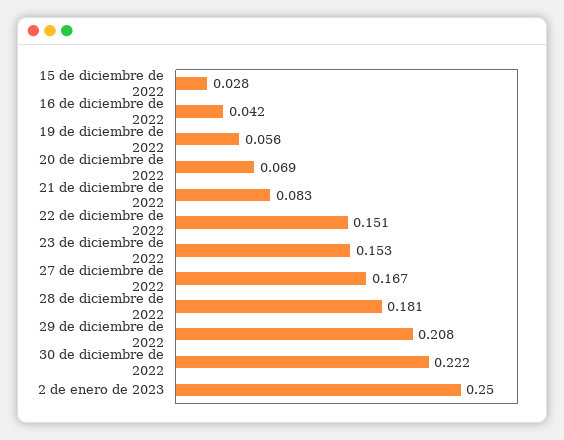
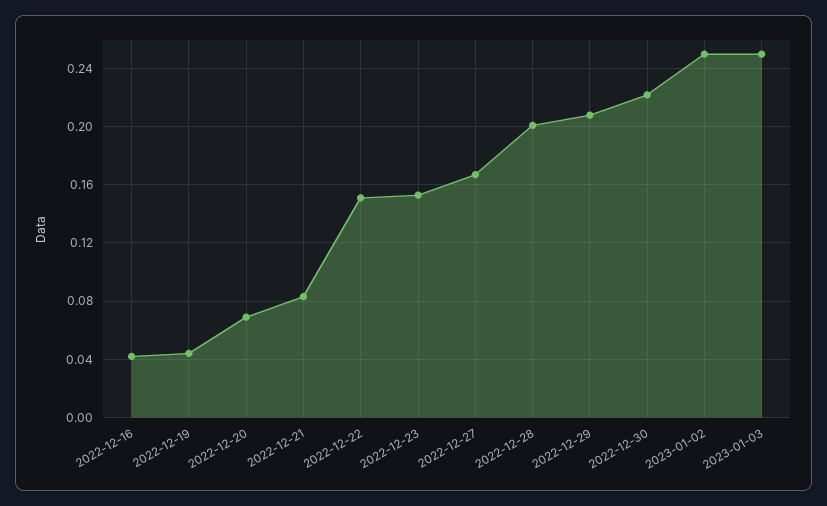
15 de diciembre de 2022: 0.028 -> none
19 de diciembre de 2022: 0.056 -> 0.045
28 de diciembre de 2022: 0.181 -> 0.2
2023-01-03: none -> 0.25

